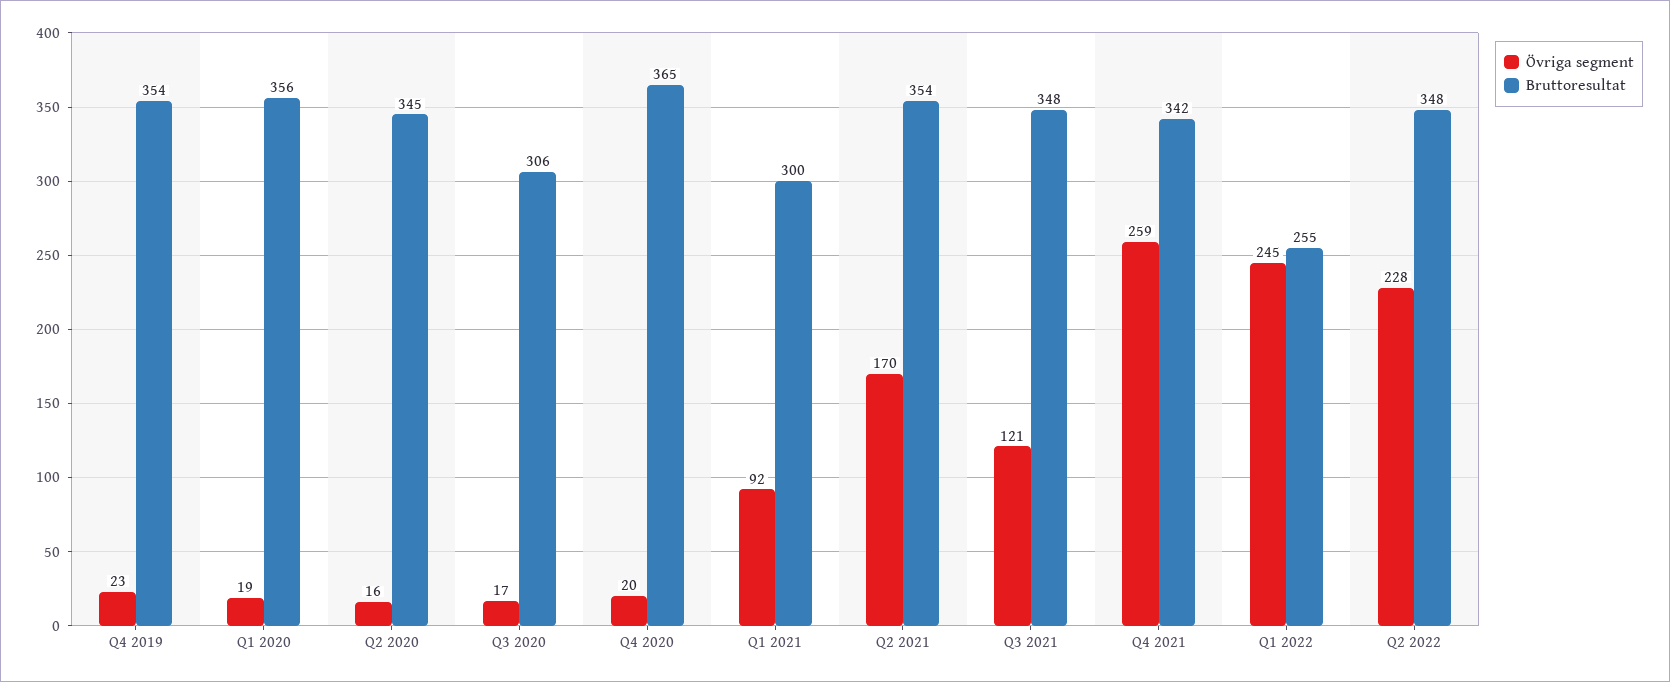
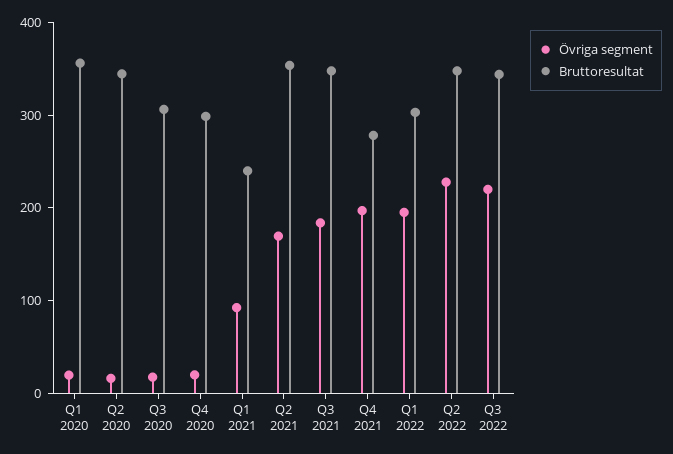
Övriga segment, Q4 2019: 23 -> none
Bruttoresultat, Q4 2019: 354 -> none
Bruttoresultat, Q4 2020: 365 -> 300
Bruttoresultat, Q1 2021: 300 -> 240
Övriga segment, Q3 2021: 121 -> 180
Övriga segment, Q4 2021: 259 -> 200
Bruttoresultat, Q4 2021: 342 -> 280
Övriga segment, Q1 2022: 245 -> 200
Bruttoresultat, Q1 2022: 255 -> 300
Övriga segment, Q3 2022: none -> 220
Bruttoresultat, Q3 2022: none -> 340

